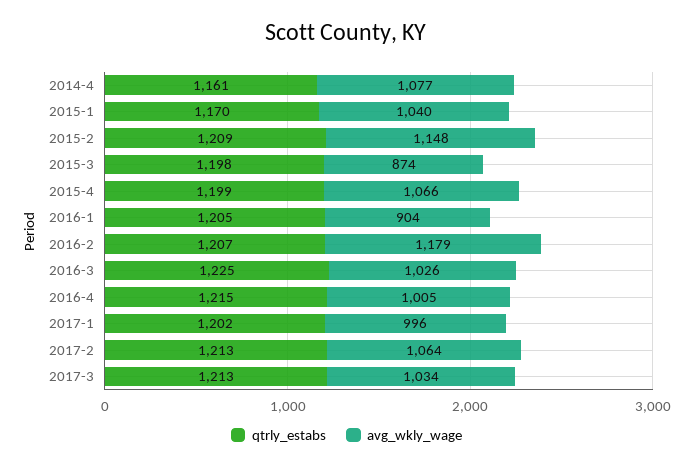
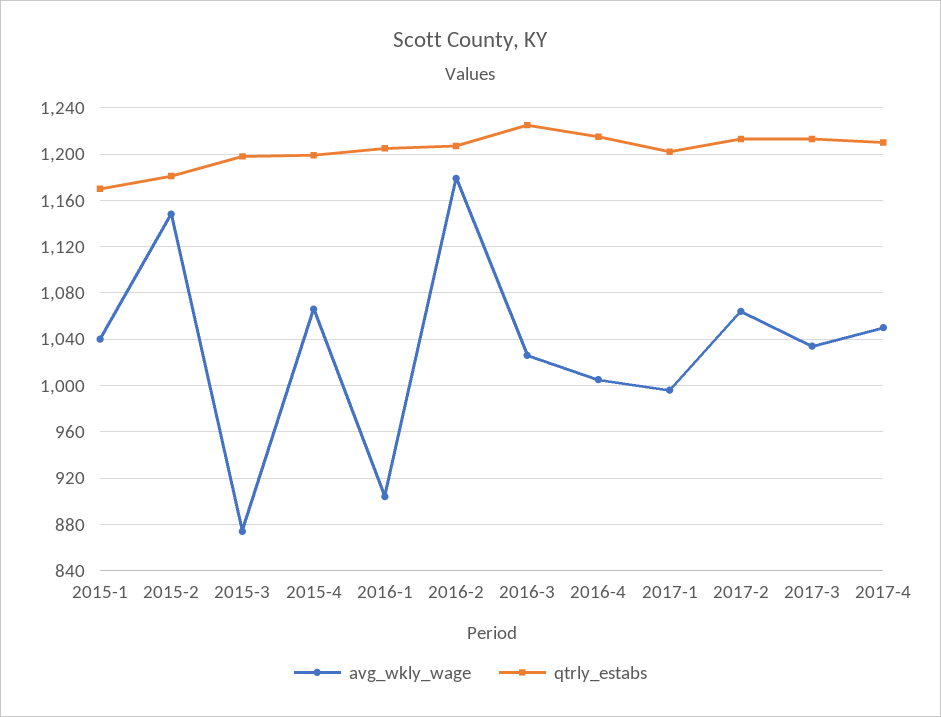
qtrly_estabs, 2014-4: 1161 -> none
avg_wkly_wage, 2014-4: 1077 -> none
qtrly_estabs, 2015-2: 1209 -> 1180
avg_wkly_wage, 2017-4: none -> 1050
qtrly_estabs, 2017-4: none -> 1210

